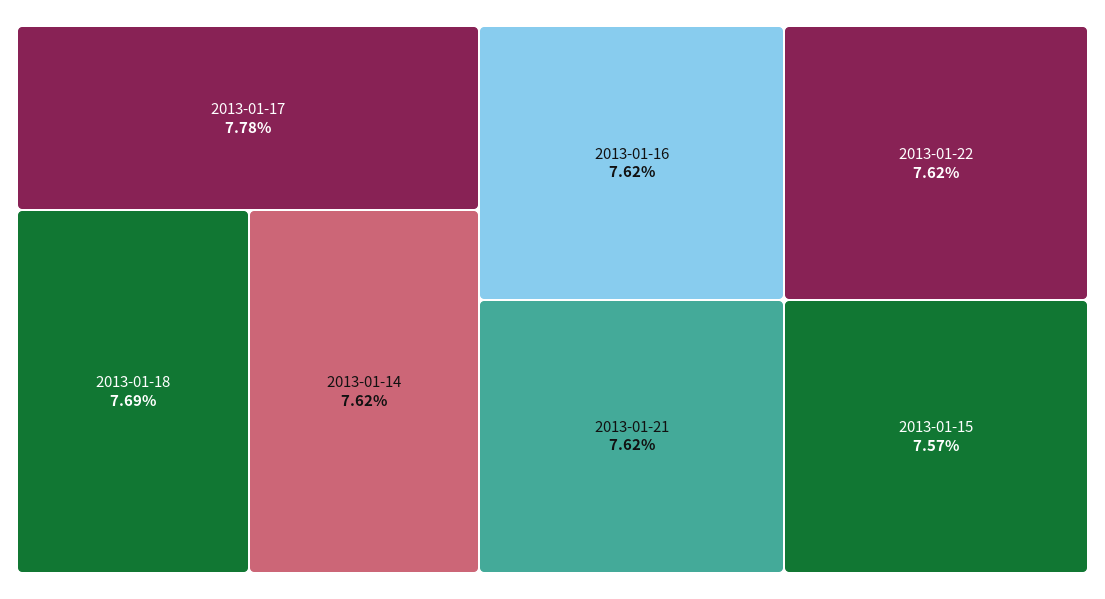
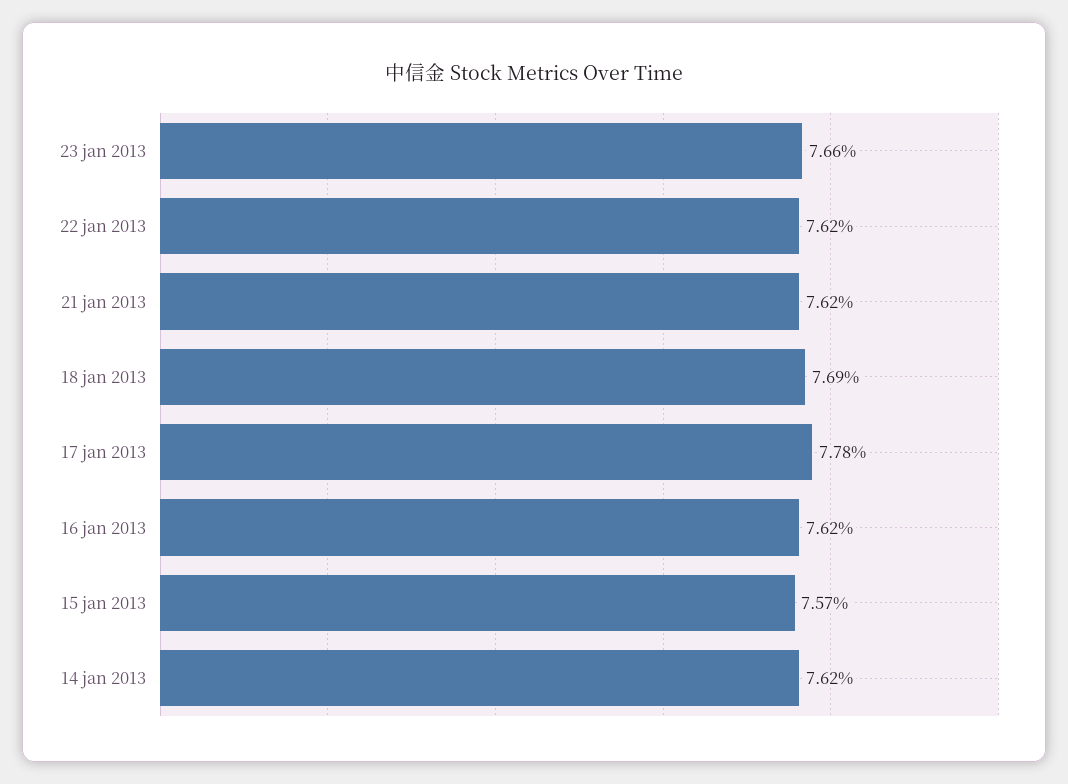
23 jan 2013: none -> 7.66

